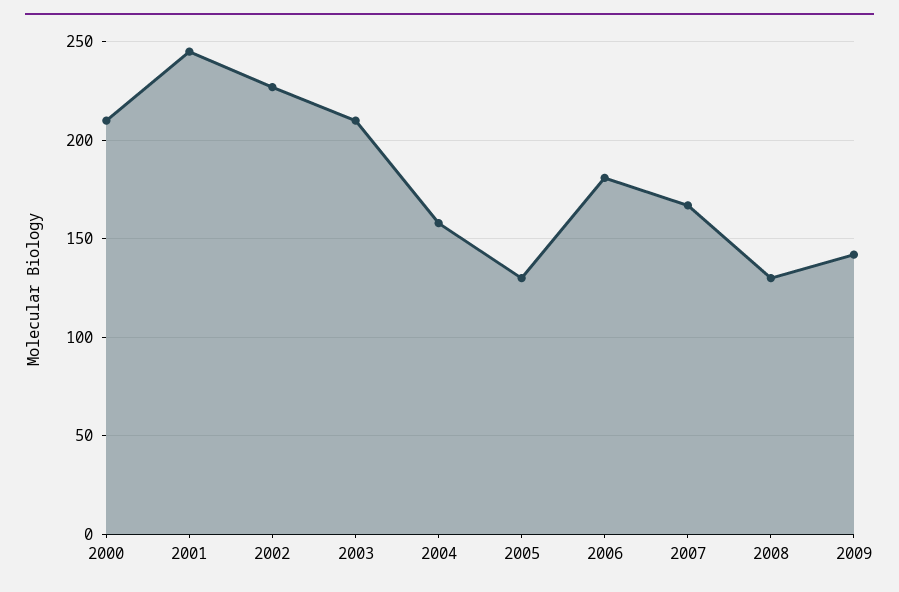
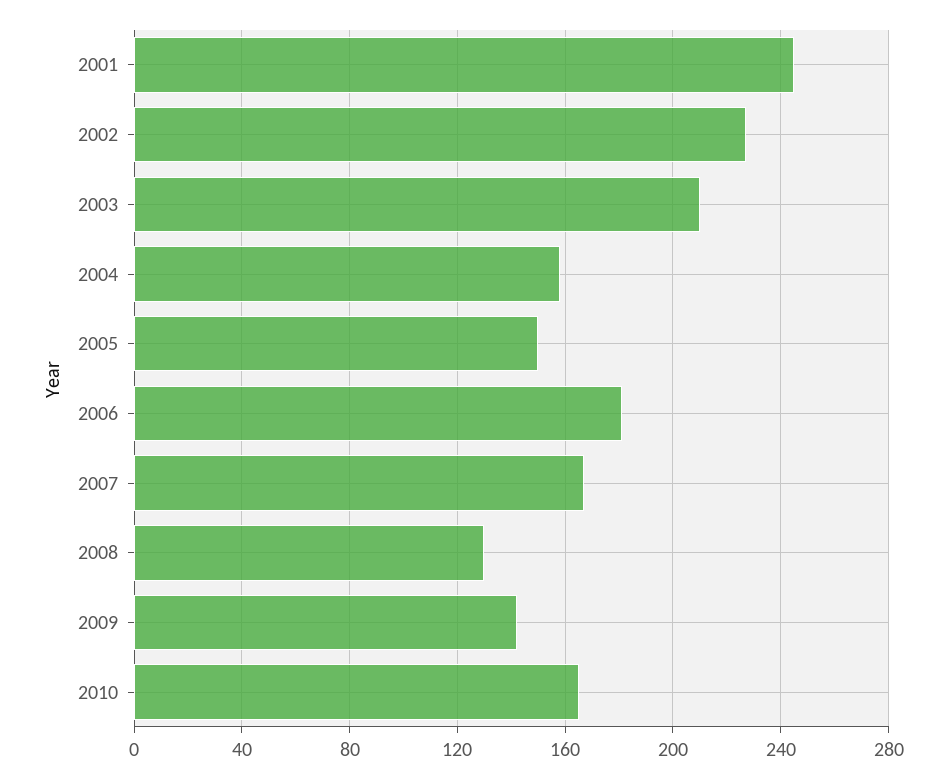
2000: 210 -> none
2005: 130 -> 150
2010: none -> 165

